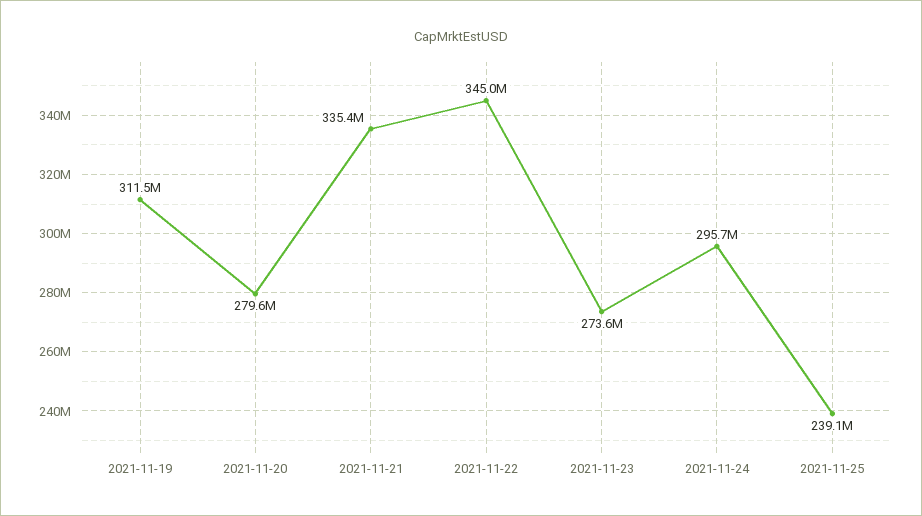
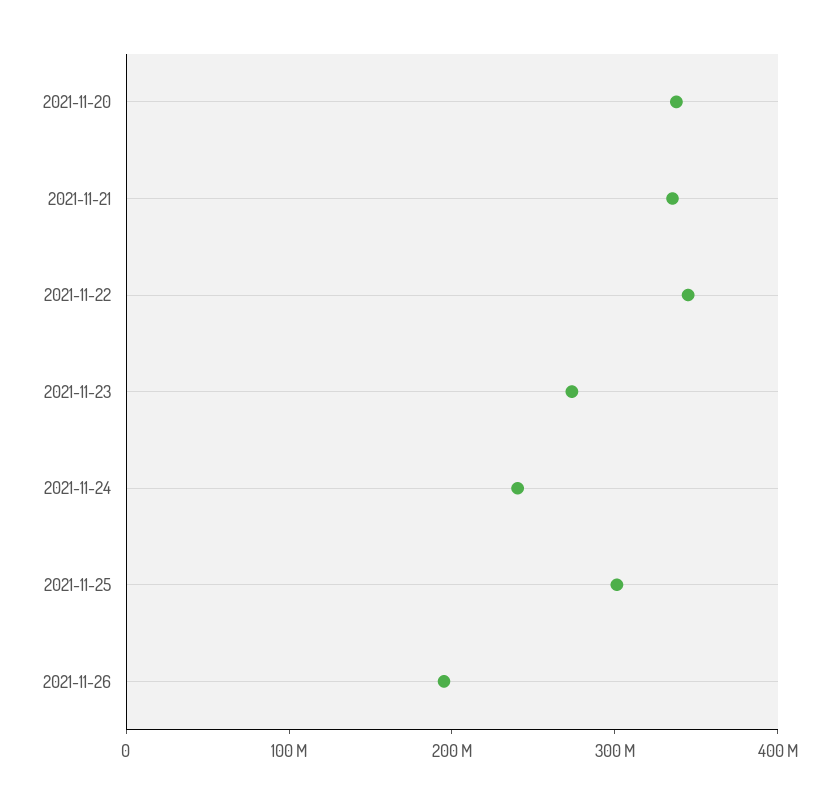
2021-11-19: 311500000 -> none
2021-11-20: 279600000 -> 340000000
2021-11-24: 295700000 -> 240000000
2021-11-25: 239100000 -> 300000000
2021-11-26: none -> 200000000

